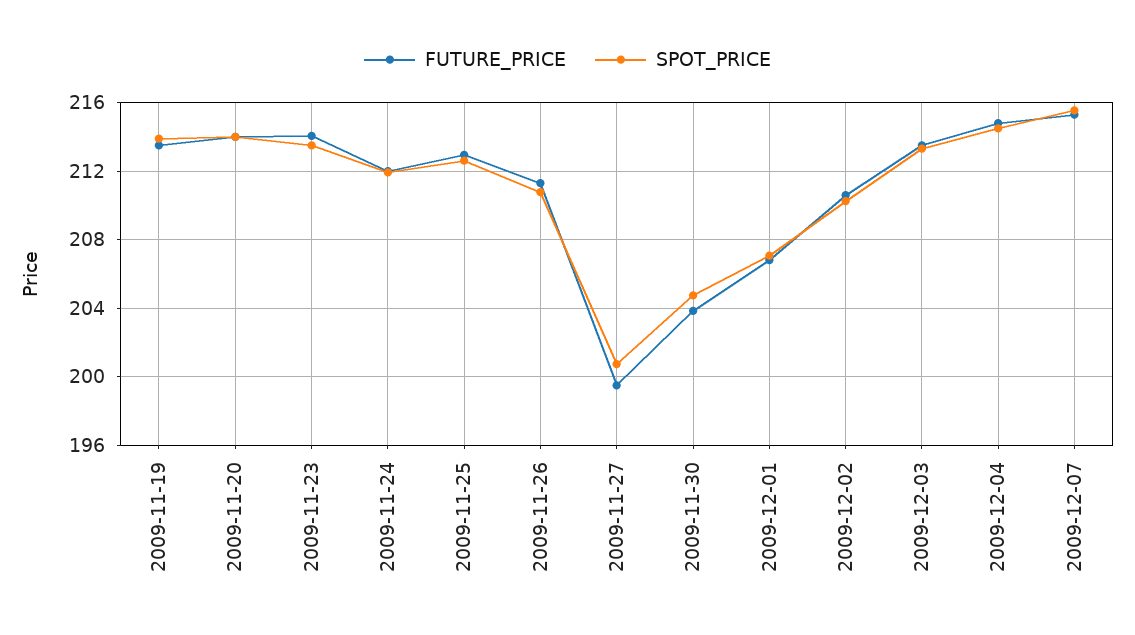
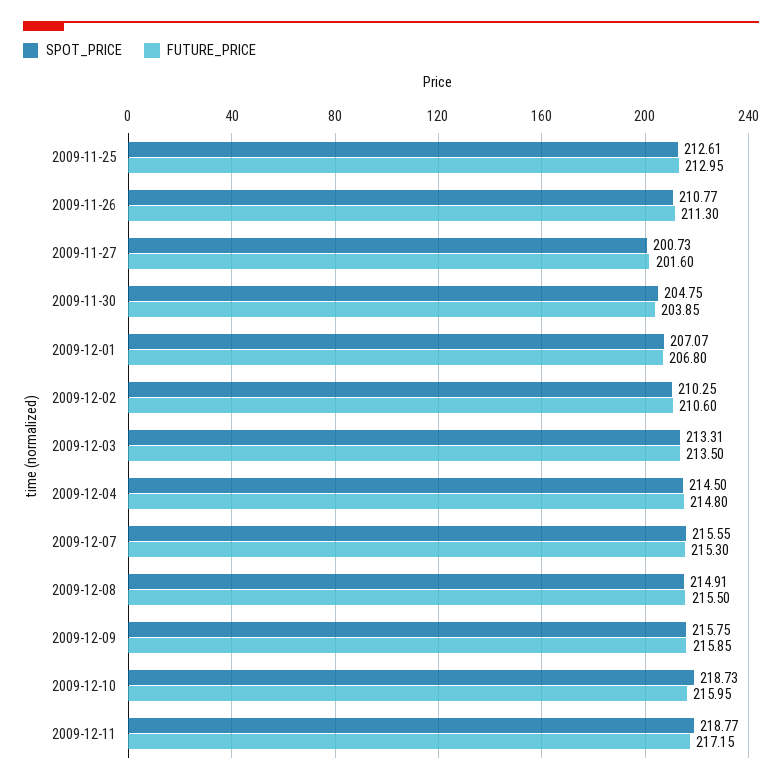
FUTURE_PRICE, 2009-11-19: 213.5 -> none
SPOT_PRICE, 2009-11-19: 214 -> none
FUTURE_PRICE, 2009-11-20: 214 -> none
SPOT_PRICE, 2009-11-20: 214 -> none
FUTURE_PRICE, 2009-11-23: 214 -> none
SPOT_PRICE, 2009-11-23: 213.5 -> none
FUTURE_PRICE, 2009-11-24: 212 -> none
SPOT_PRICE, 2009-11-24: 212 -> none
FUTURE_PRICE, 2009-11-27: 199.5 -> 201.6
SPOT_PRICE, 2009-12-08: none -> 214.91
FUTURE_PRICE, 2009-12-08: none -> 215.5
SPOT_PRICE, 2009-12-09: none -> 215.75
FUTURE_PRICE, 2009-12-09: none -> 215.85
SPOT_PRICE, 2009-12-10: none -> 218.73
FUTURE_PRICE, 2009-12-10: none -> 215.95
SPOT_PRICE, 2009-12-11: none -> 218.77
FUTURE_PRICE, 2009-12-11: none -> 217.15

